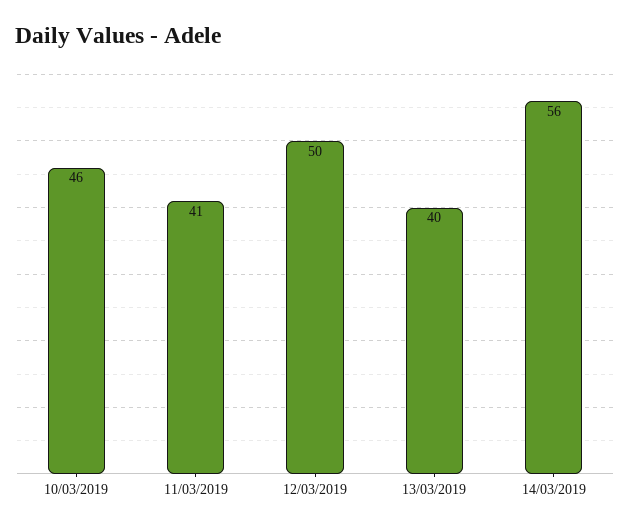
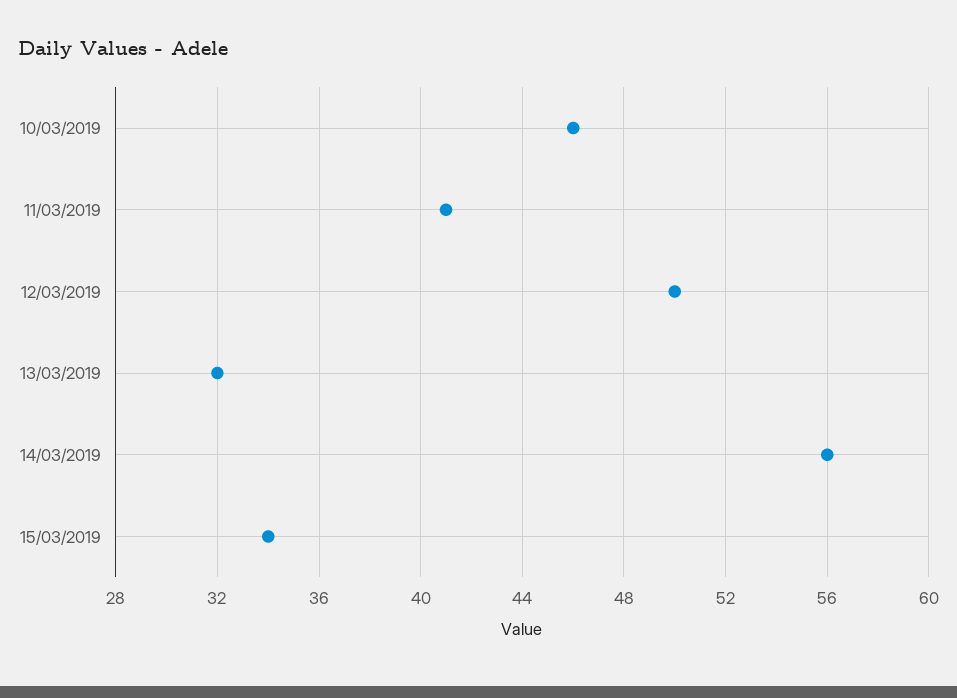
13/03/2019: 40 -> 32
15/03/2019: none -> 34

